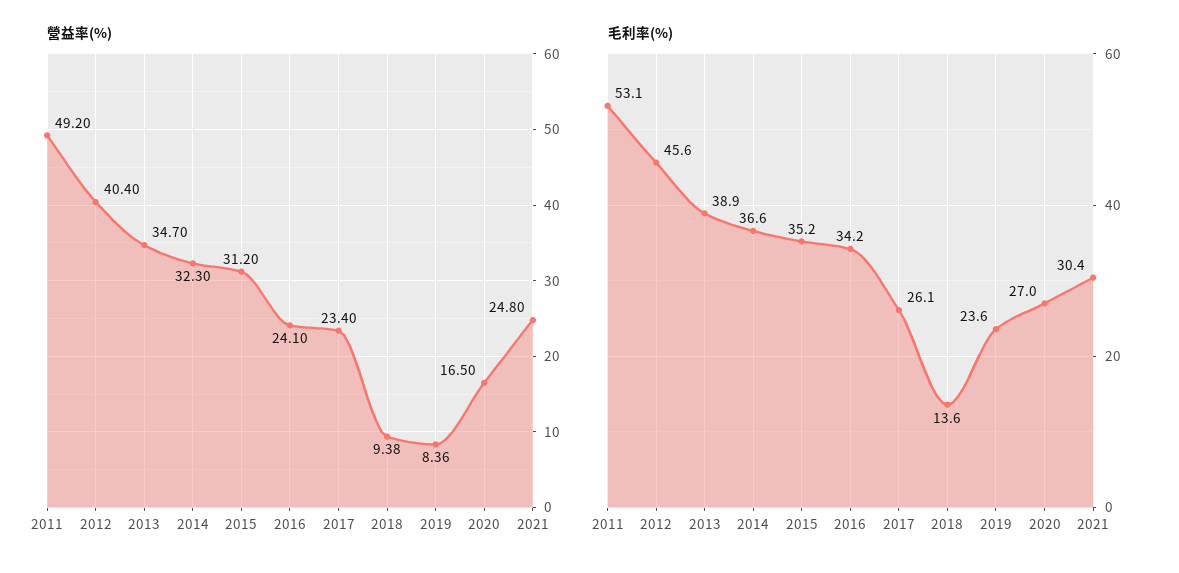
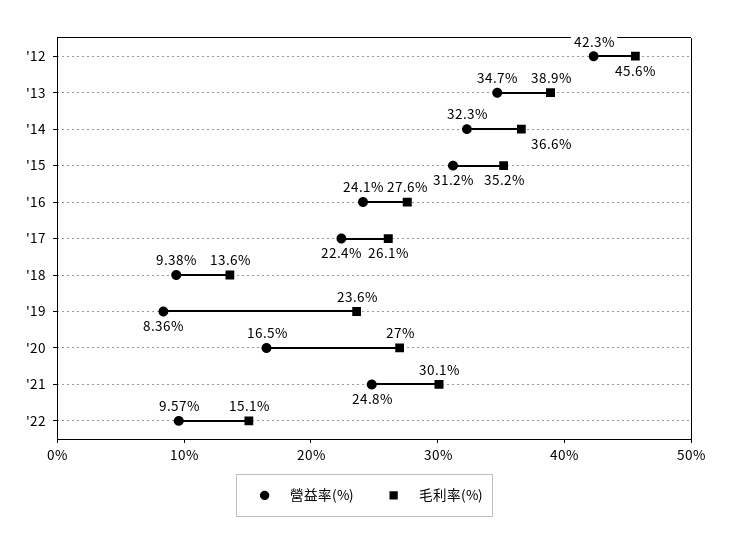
營益率(%), 2011: 49.2 -> none
營益率(%), 2012: 40.4 -> 42.3
營益率(%), 2017: 23.4 -> 22.4
毛利率(%), 2011: 53.1 -> none
毛利率(%), 2016: 34.2 -> 27.6
毛利率(%), 2021: 30.4 -> 30.1
營益率(%), '22: none -> 9.57
毛利率(%), '22: none -> 15.1

